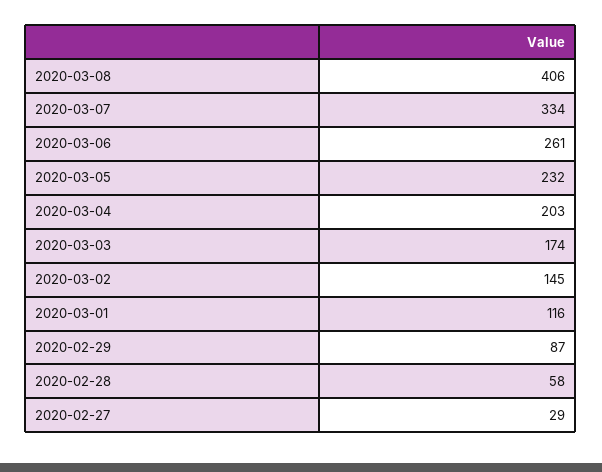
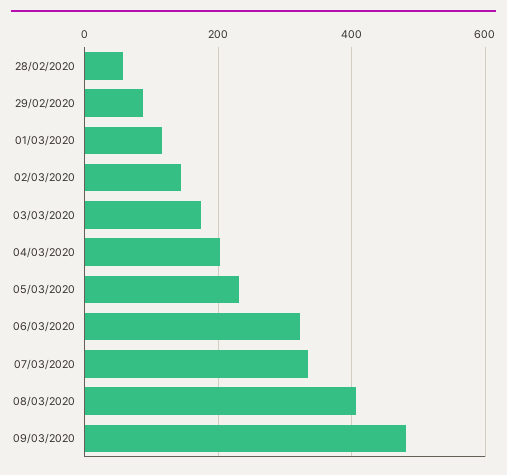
2020-03-06: 261 -> 320
2020-02-27: 29 -> none
09/03/2020: none -> 480

